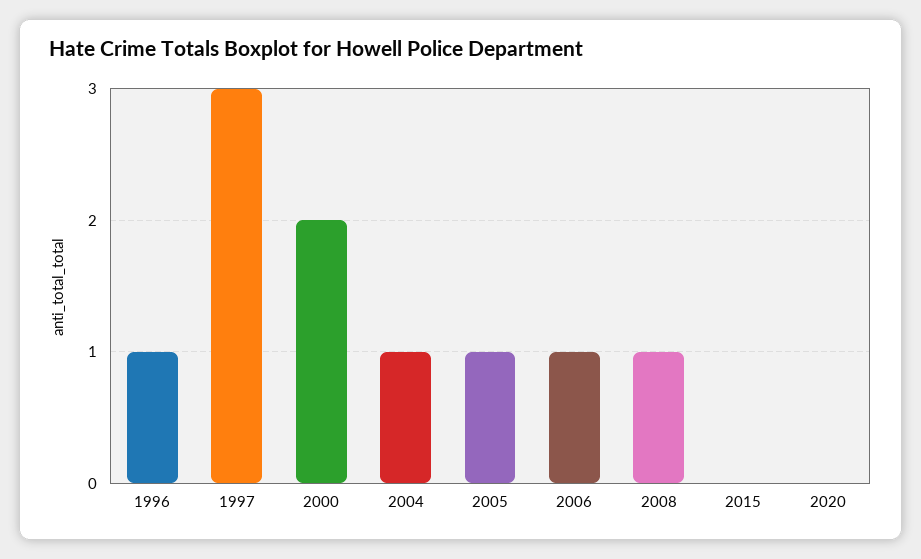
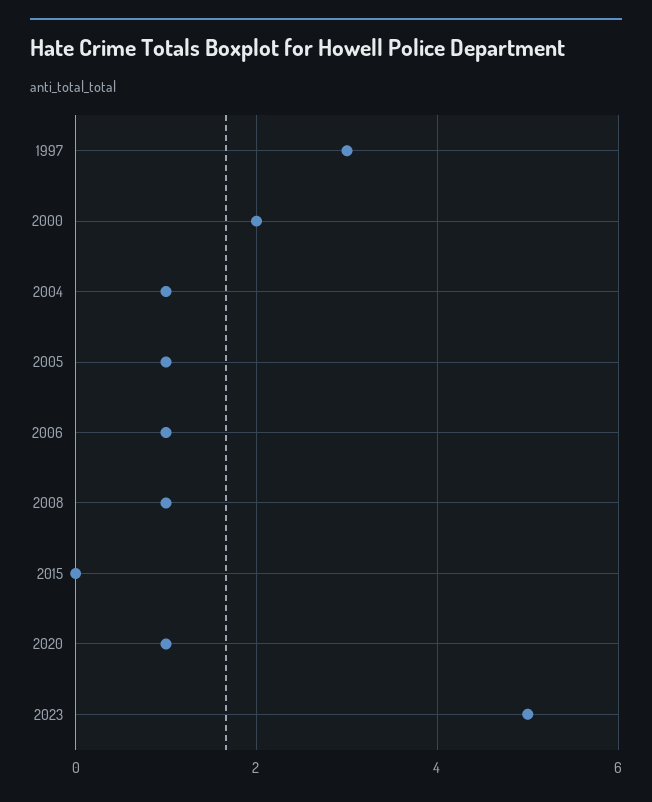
1996: 1 -> none
2020: 0 -> 1
2023: none -> 5

